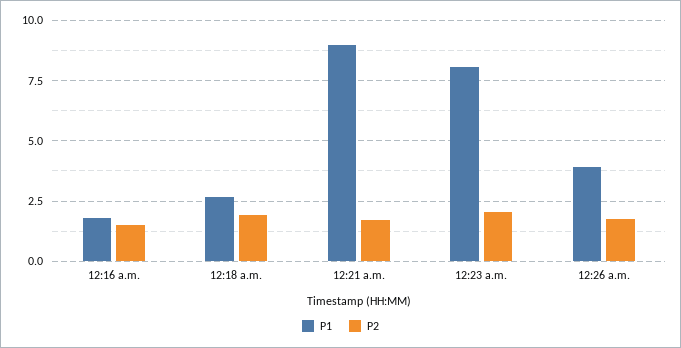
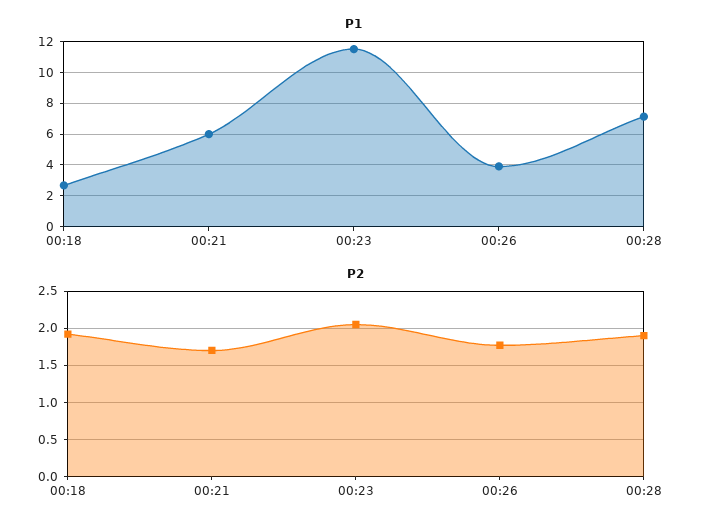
P1, 12:16 a.m.: 1.75 -> none
P2, 12:16 a.m.: 1.5 -> none
P1, 12:21 a.m.: 9 -> 6
P1, 12:23 a.m.: 8 -> 11.5
P1, 00:28: none -> 7
P2, 00:28: none -> 1.9

